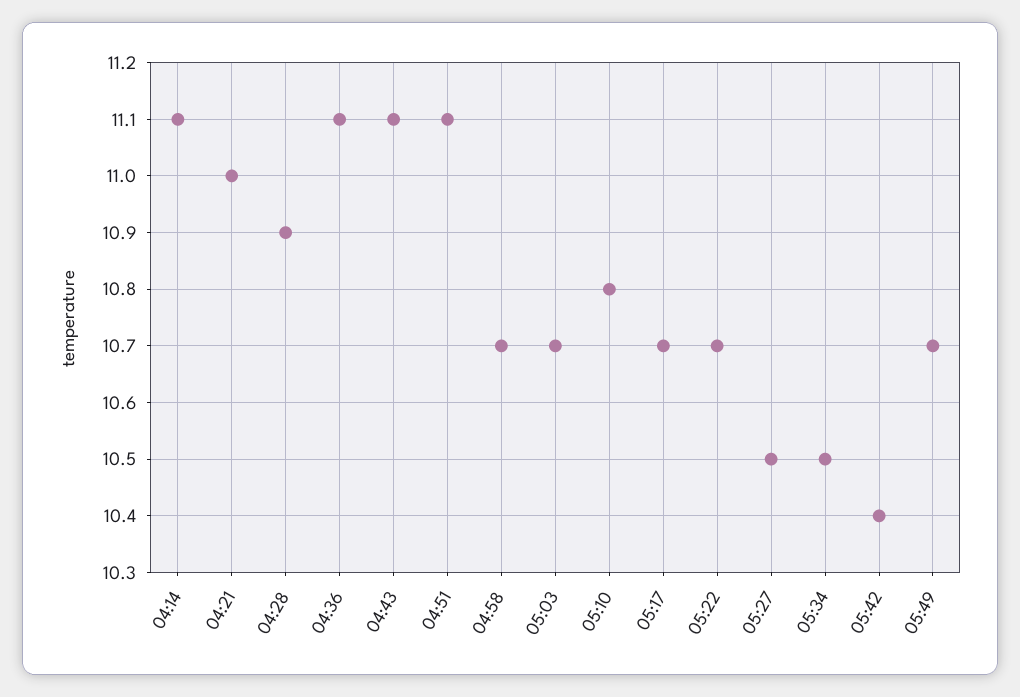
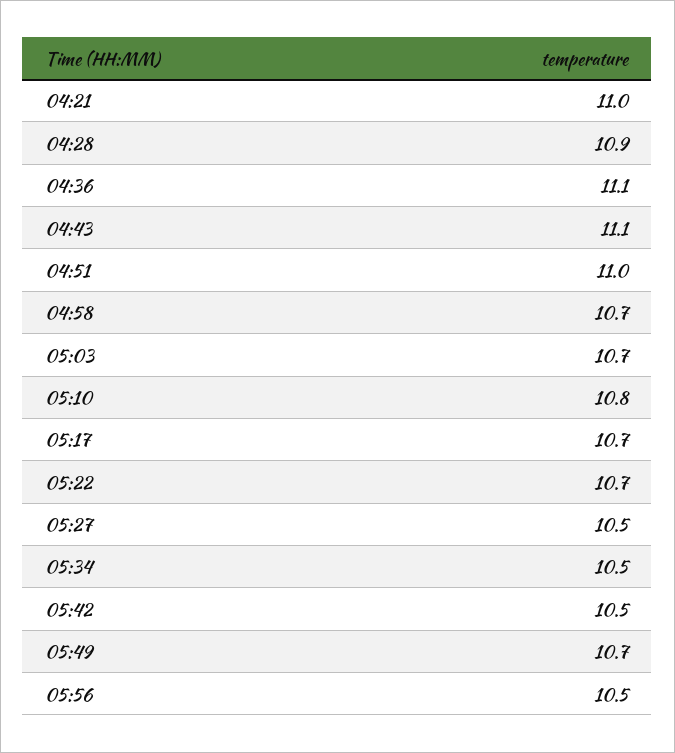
04:14: 11.1 -> none
04:51: 11.1 -> 11
05:42: 10.4 -> 10.5
05:56: none -> 10.5

